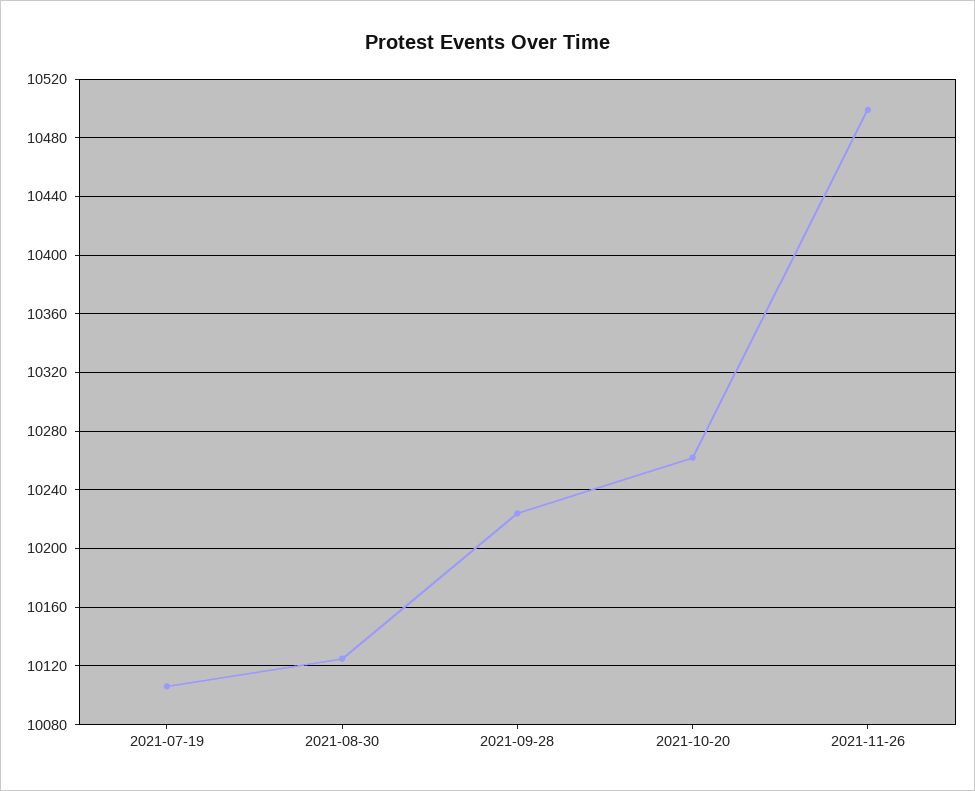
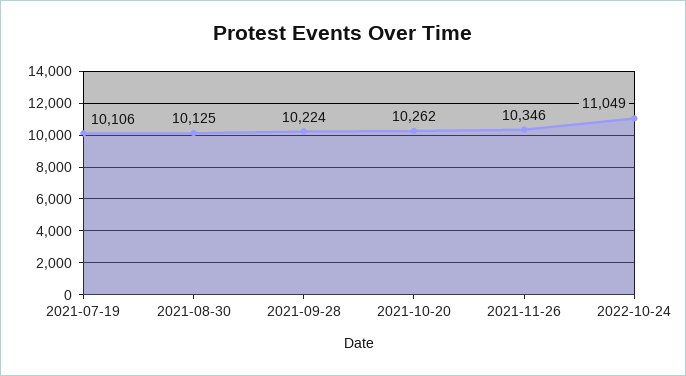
2021-11-26: 10500 -> 10346
2022-10-24: none -> 11049

